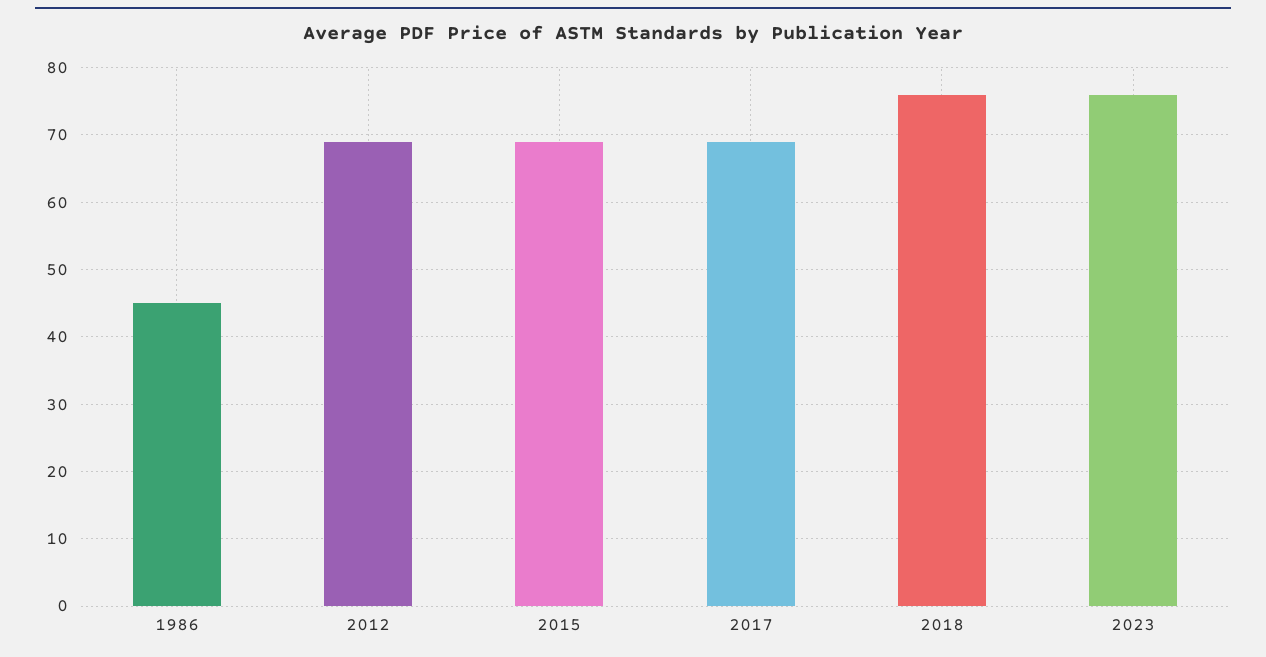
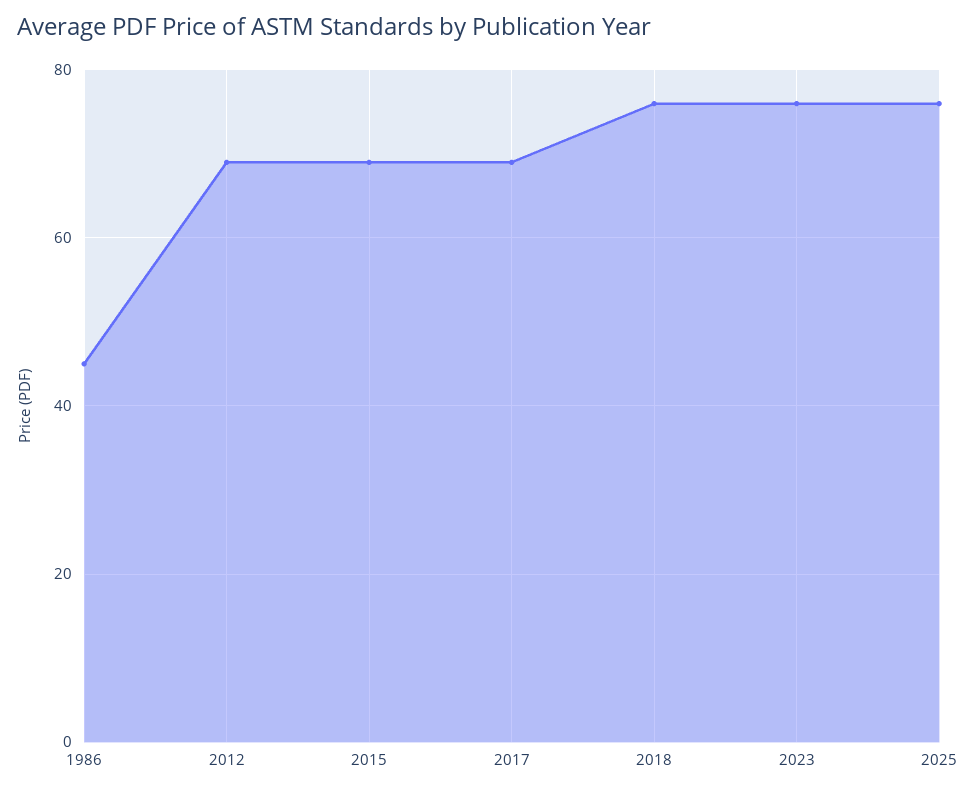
2025: none -> 75

